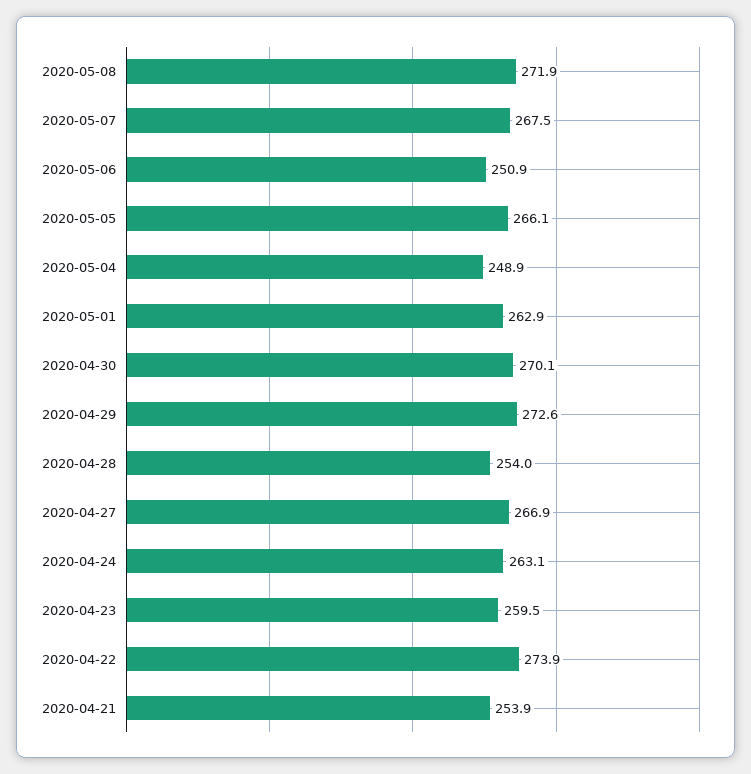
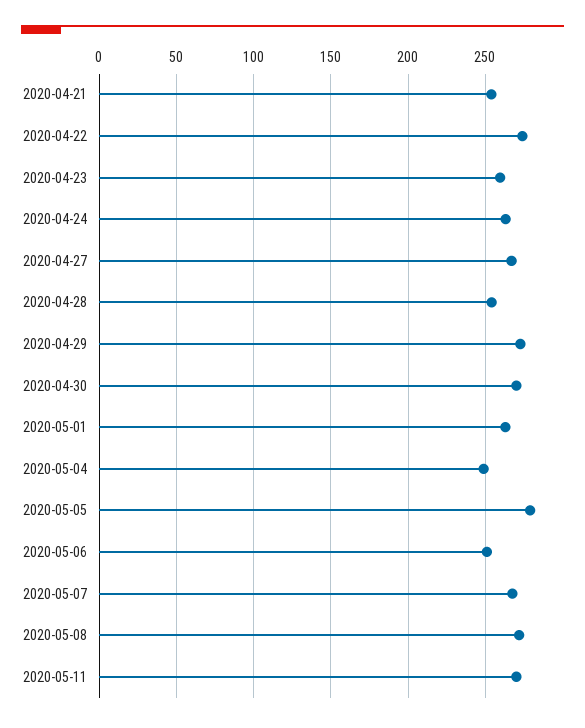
2020-05-05: 266.1 -> 280
2020-05-11: none -> 270

